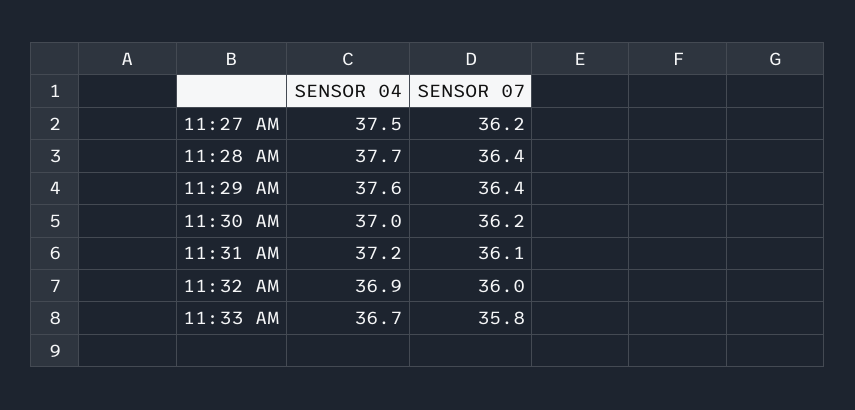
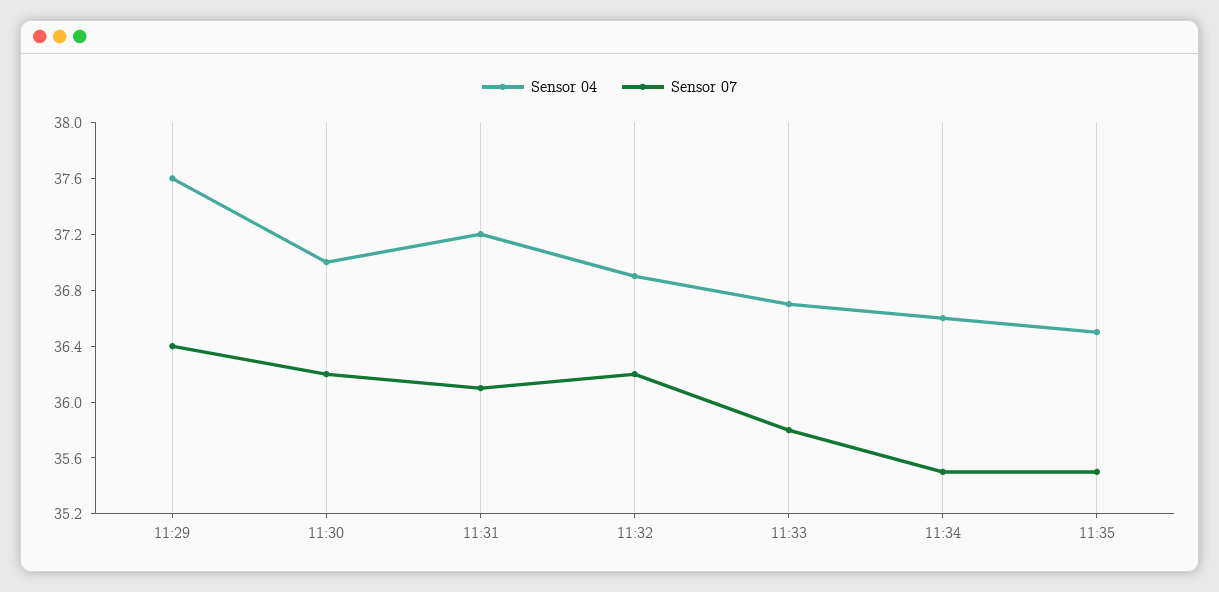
SENSOR 04, 11:27 AM: 37.5 -> none
SENSOR 07, 11:27 AM: 36.2 -> none
SENSOR 04, 11:28 AM: 37.7 -> none
SENSOR 07, 11:28 AM: 36.4 -> none
SENSOR 07, 11:32 AM: 36 -> 36.2
SENSOR 04, 11:34: none -> 36.6
SENSOR 07, 11:34: none -> 35.5
SENSOR 04, 11:35: none -> 36.5
SENSOR 07, 11:35: none -> 35.5

